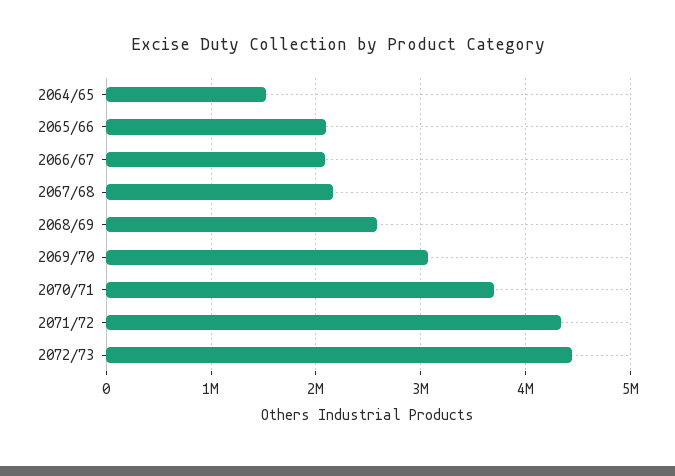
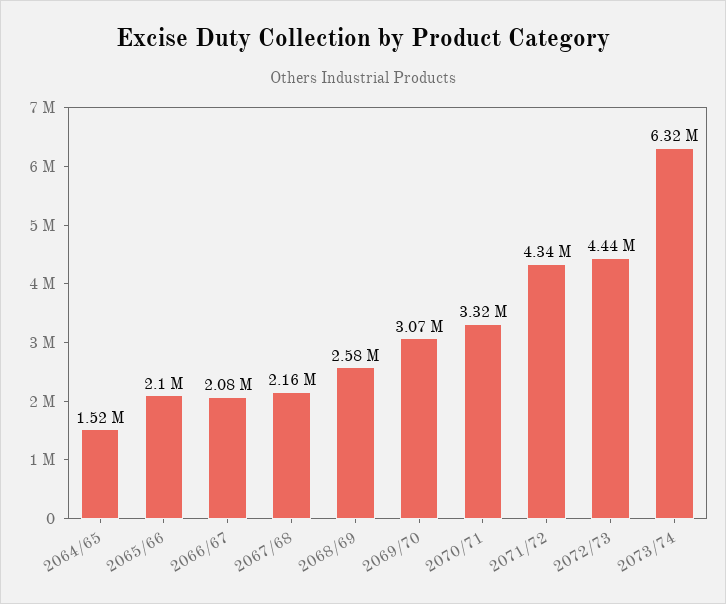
2070/71: 3700000 -> 3320000
2073/74: none -> 6320000

